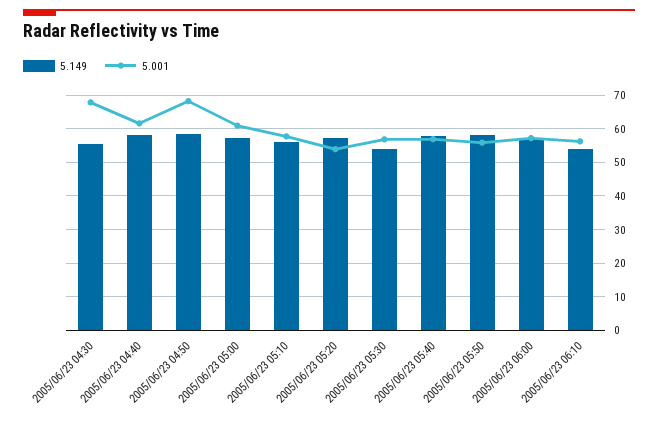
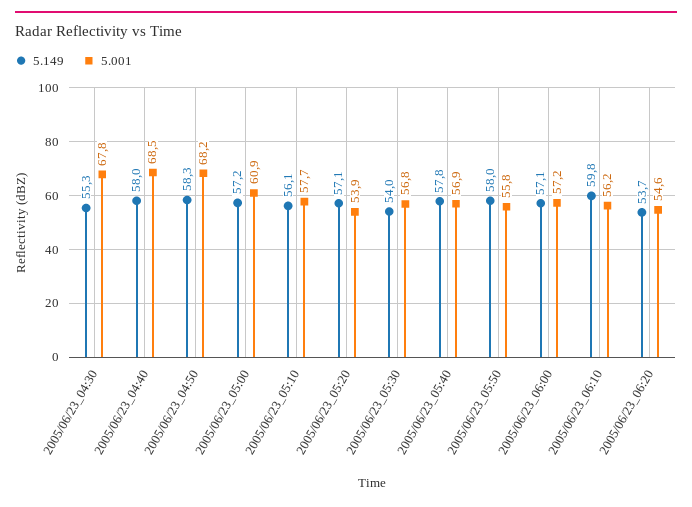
5.001, 2005/06/23 04:40: 62 -> 68.5
5.149, 2005/06/23 06:10: 54 -> 59.8
5.149, 2005/06/23_06:20: none -> 53.7
5.001, 2005/06/23_06:20: none -> 54.6

